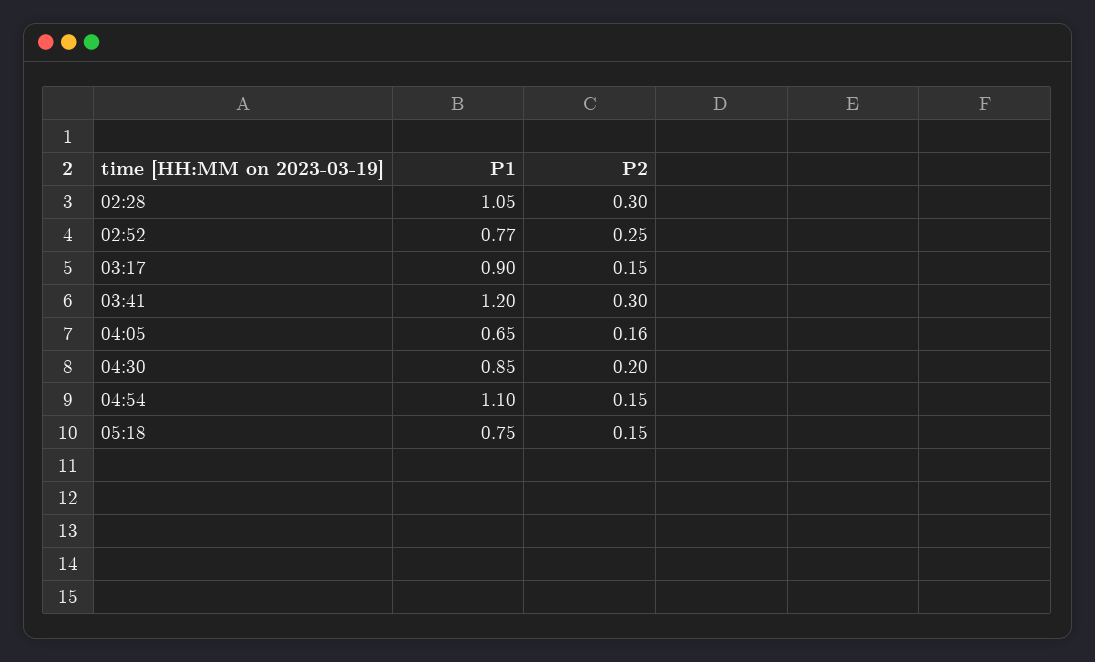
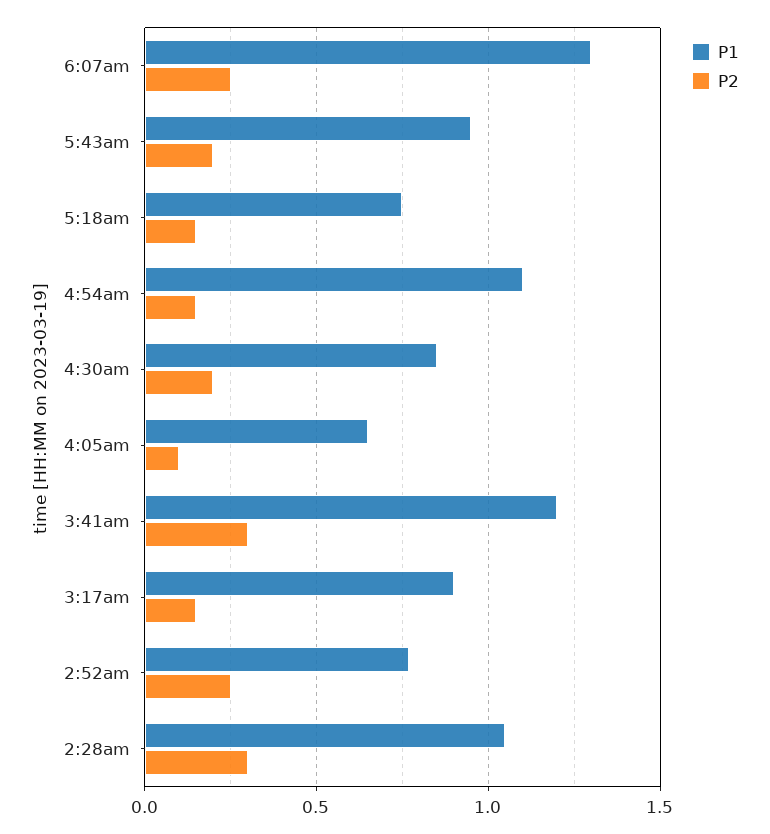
P2, 04:05: 0.16 -> 0.1
P1, 6:07am: none -> 1.3
P2, 6:07am: none -> 0.25
P1, 5:43am: none -> 0.95
P2, 5:43am: none -> 0.2

